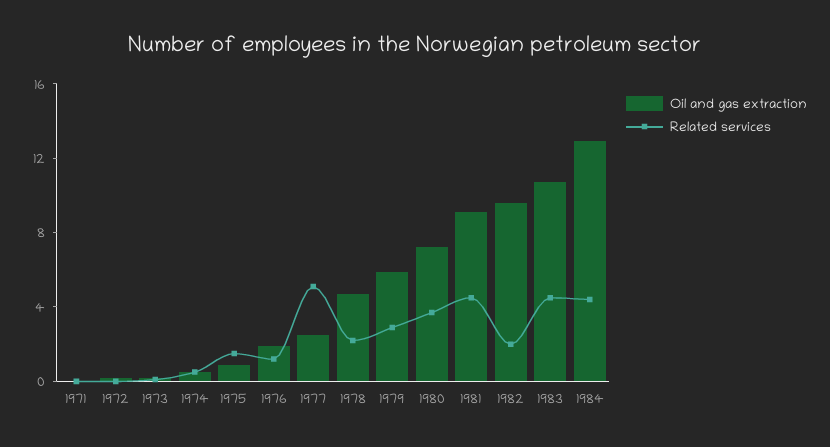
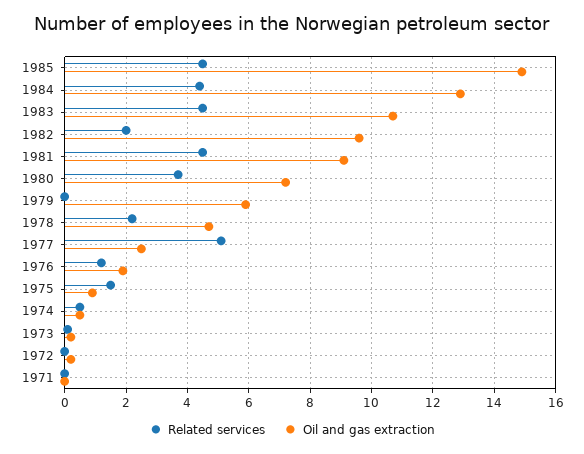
Related services, 1979: 3 -> 0
Related services, 1985: none -> 4.5
Oil and gas extraction, 1985: none -> 15

